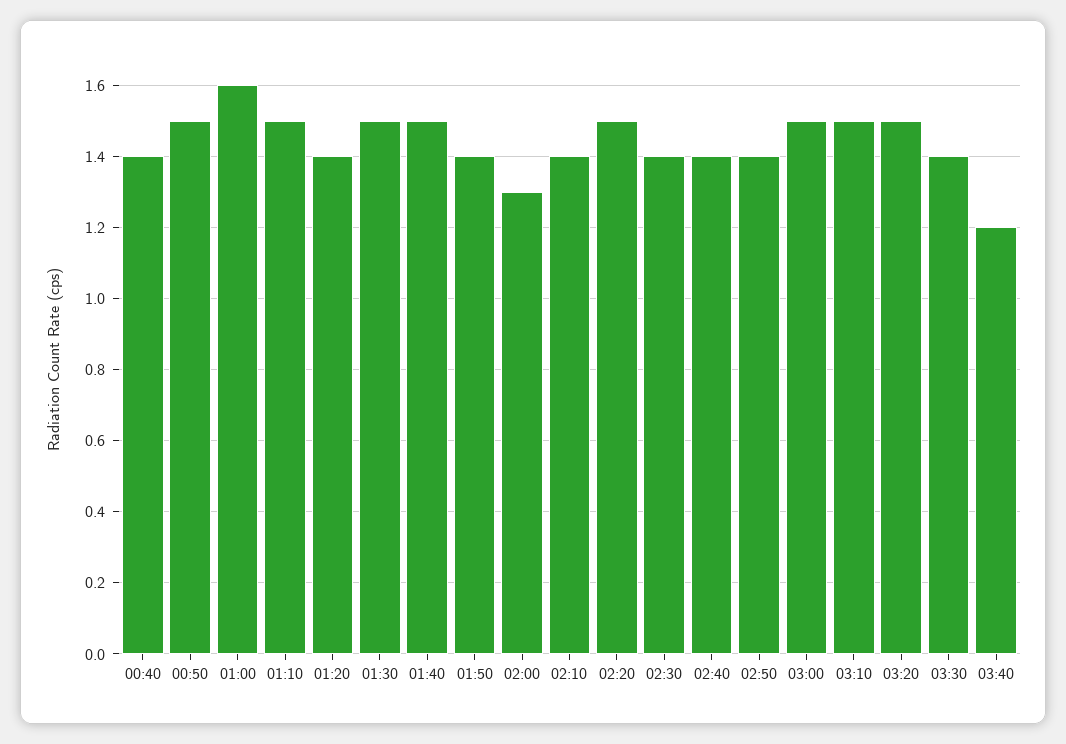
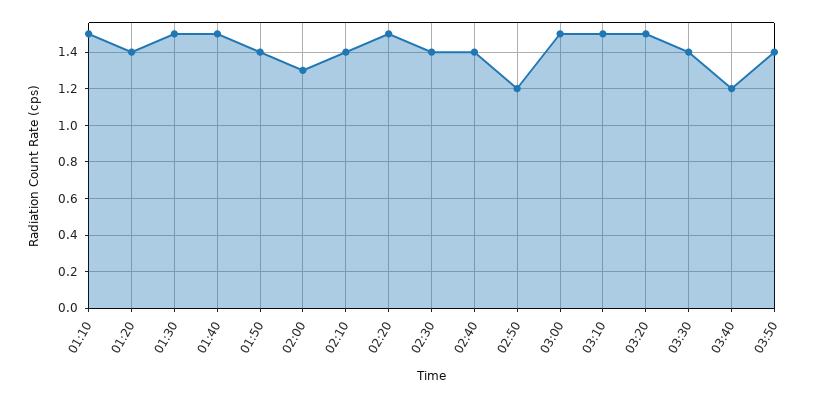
00:40: 1.4 -> none
00:50: 1.5 -> none
01:00: 1.6 -> none
02:50: 1.4 -> 1.2
03:50: none -> 1.4

